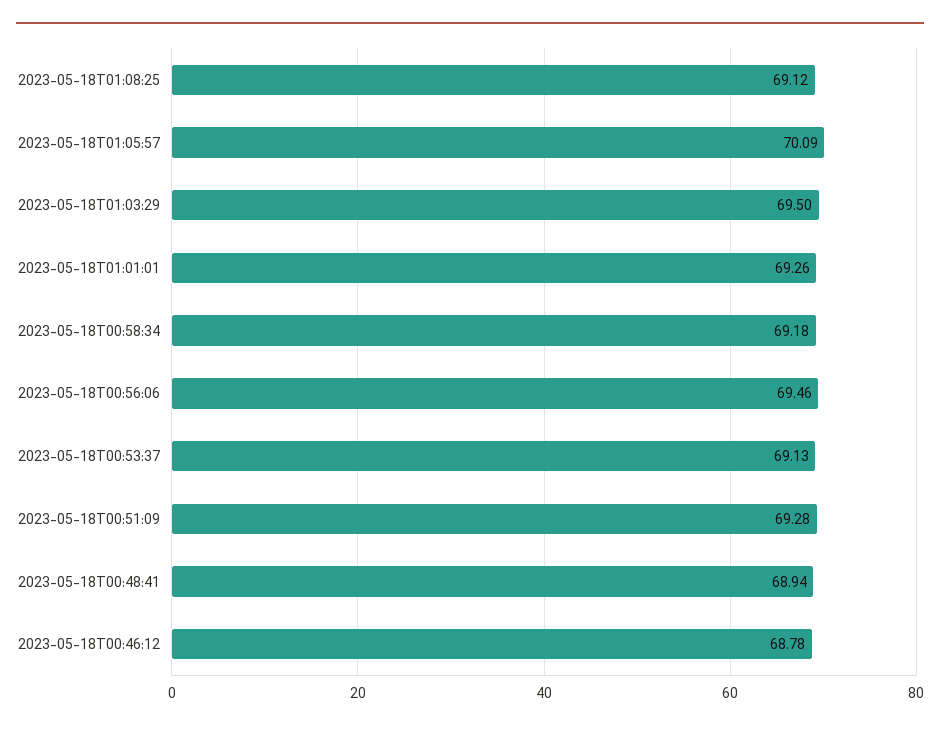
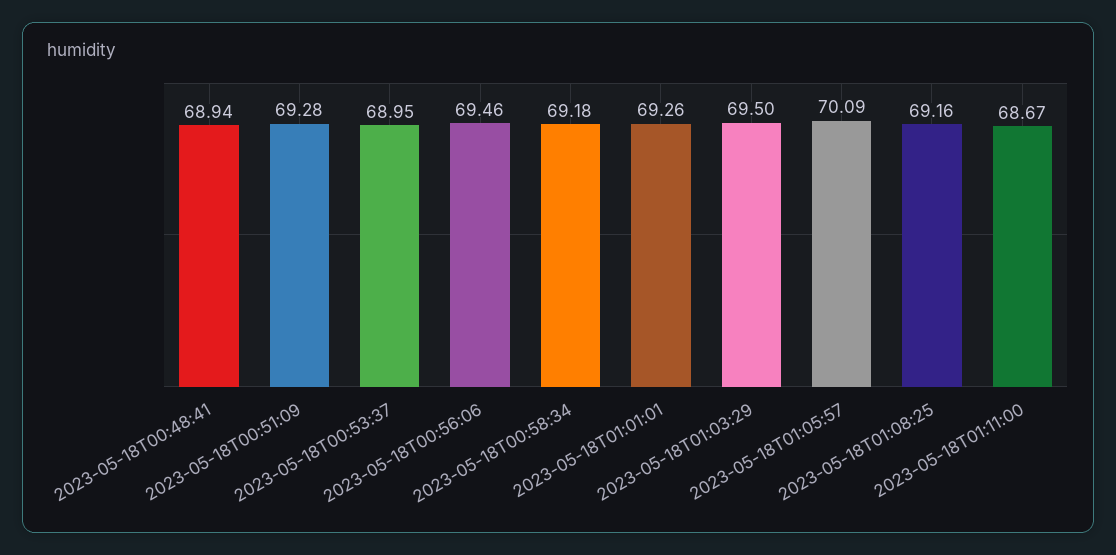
2023-05-18T01:08:25: 69.12 -> 69.16
2023-05-18T00:53:37: 69.13 -> 68.95
2023-05-18T00:46:12: 68.78 -> none
2023-05-18T01:11:00: none -> 68.67

